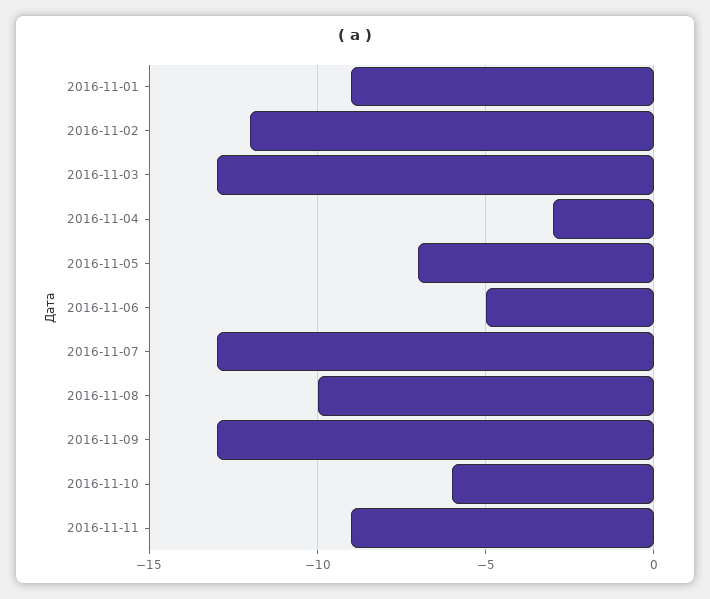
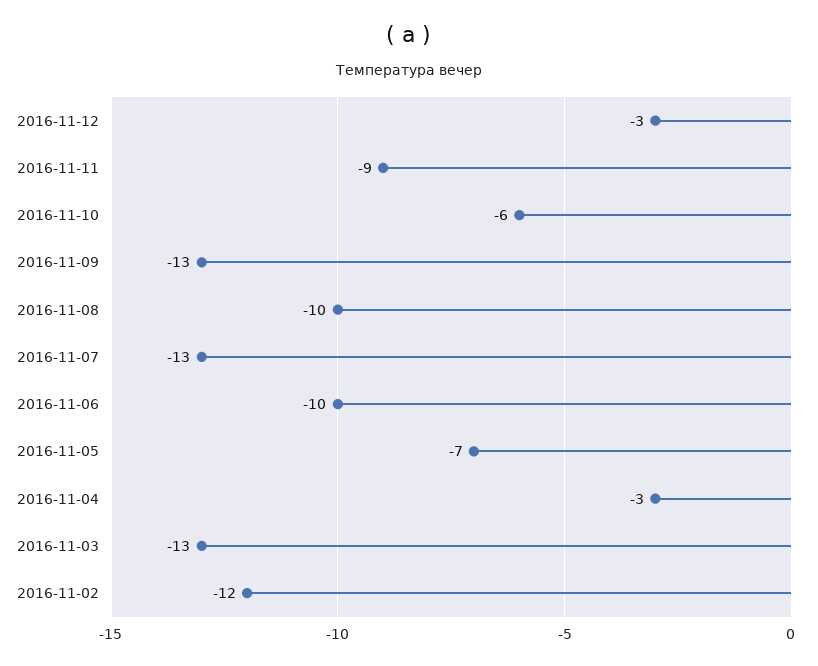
2016-11-01: -9 -> none
2016-11-06: -5 -> -10
2016-11-12: none -> -3

